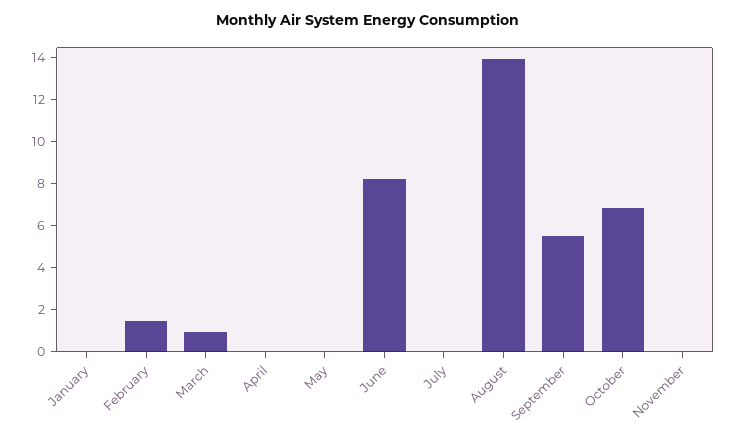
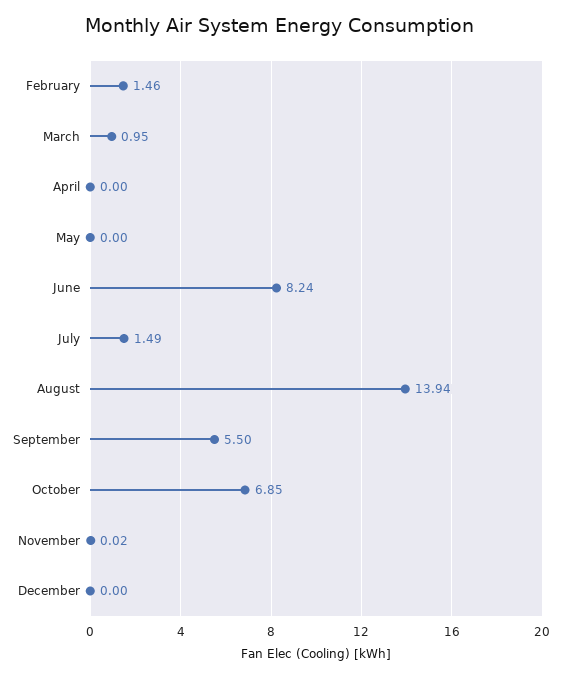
January: 0 -> none
July: 0 -> 1.49
December: none -> 0

